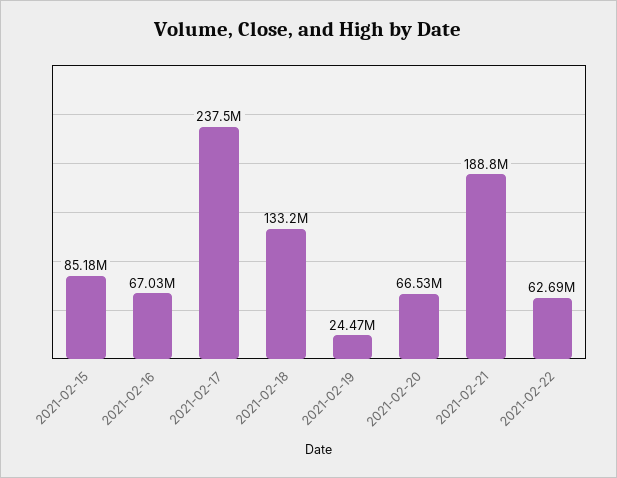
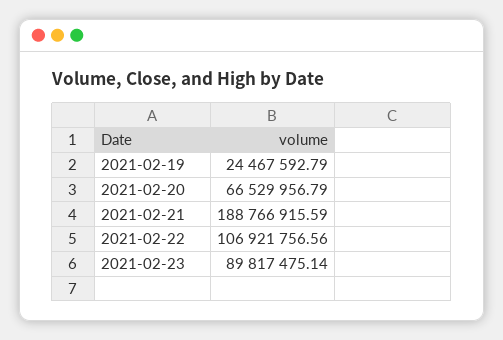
2021-02-15: 85180000 -> none
2021-02-16: 67030000 -> none
2021-02-17: 237500000 -> none
2021-02-18: 133200000 -> none
2021-02-22: 62690000 -> 106921756.56
2021-02-23: none -> 89817475.14

